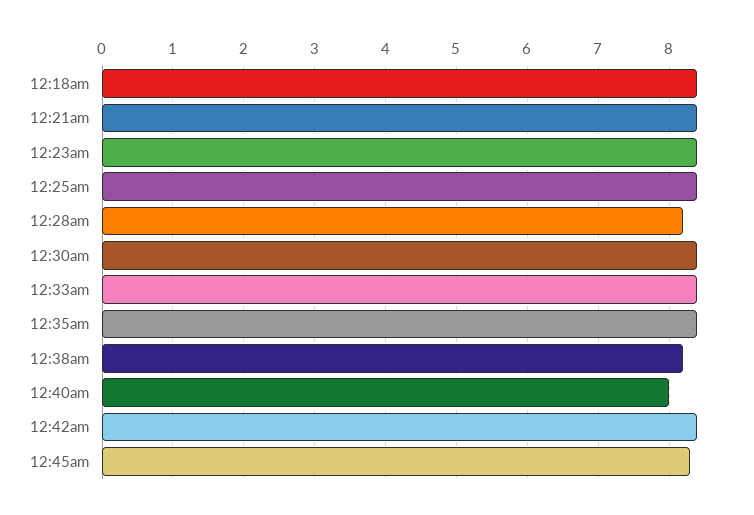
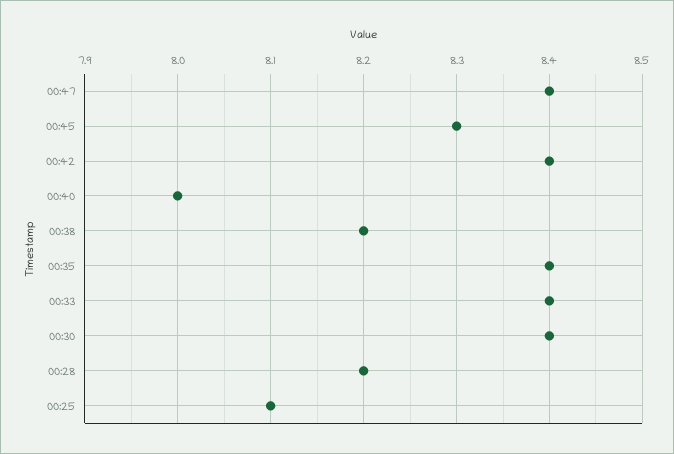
12:18am: 8.4 -> none
12:21am: 8.4 -> none
12:23am: 8.4 -> none
12:25am: 8.4 -> 8.1
00:47: none -> 8.4

